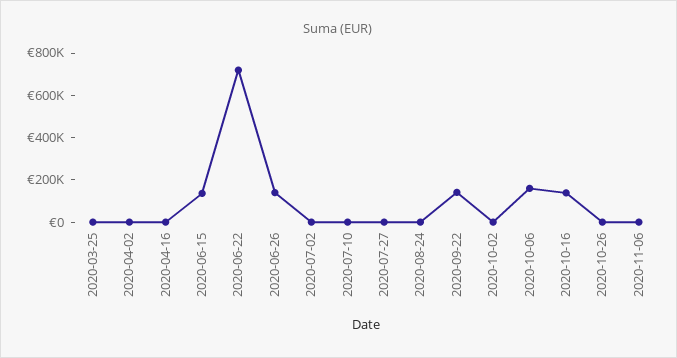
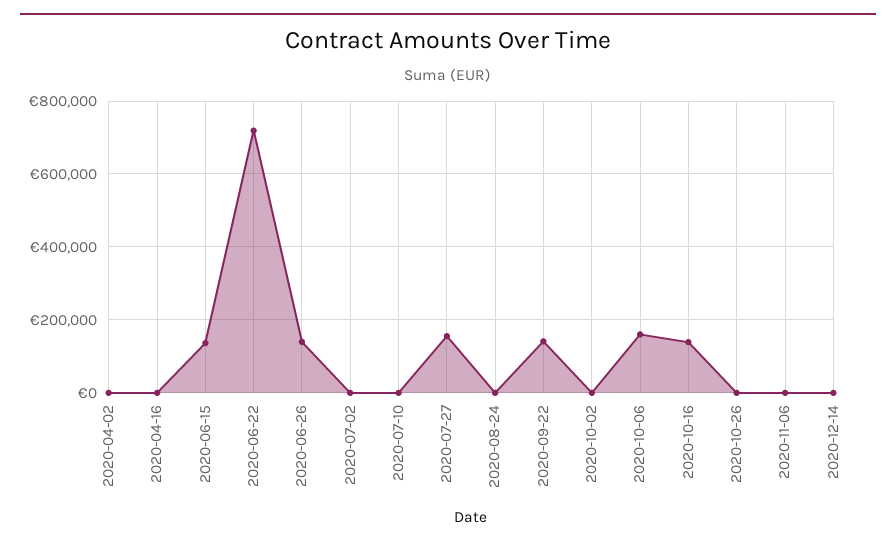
2020-03-25: 0 -> none
2020-07-27: 0 -> 160000
2020-12-14: none -> 0

